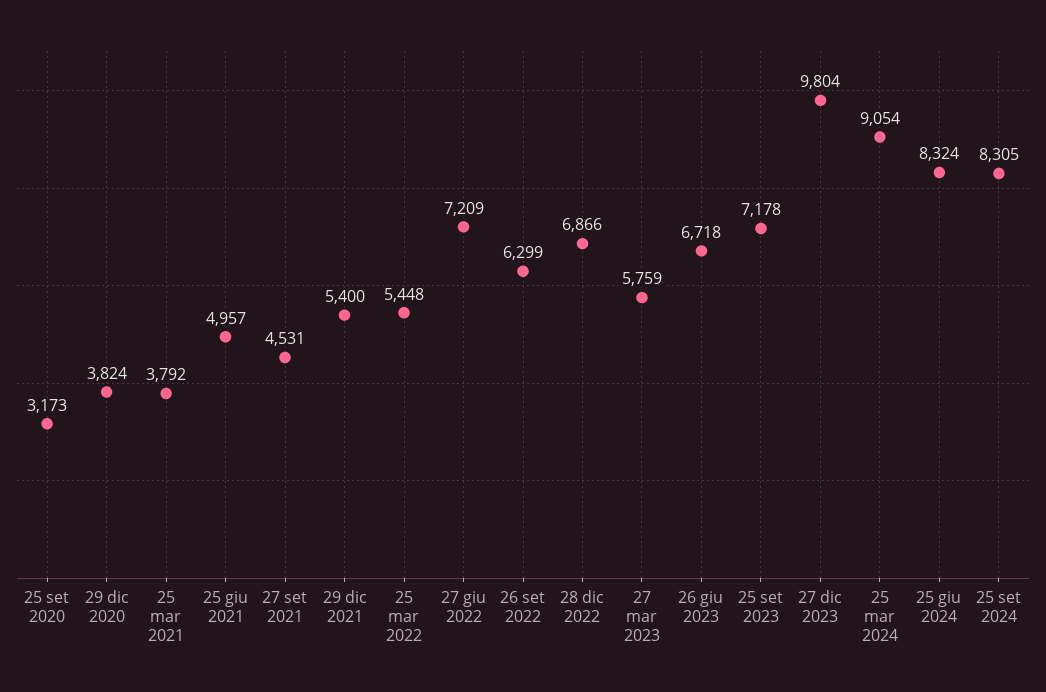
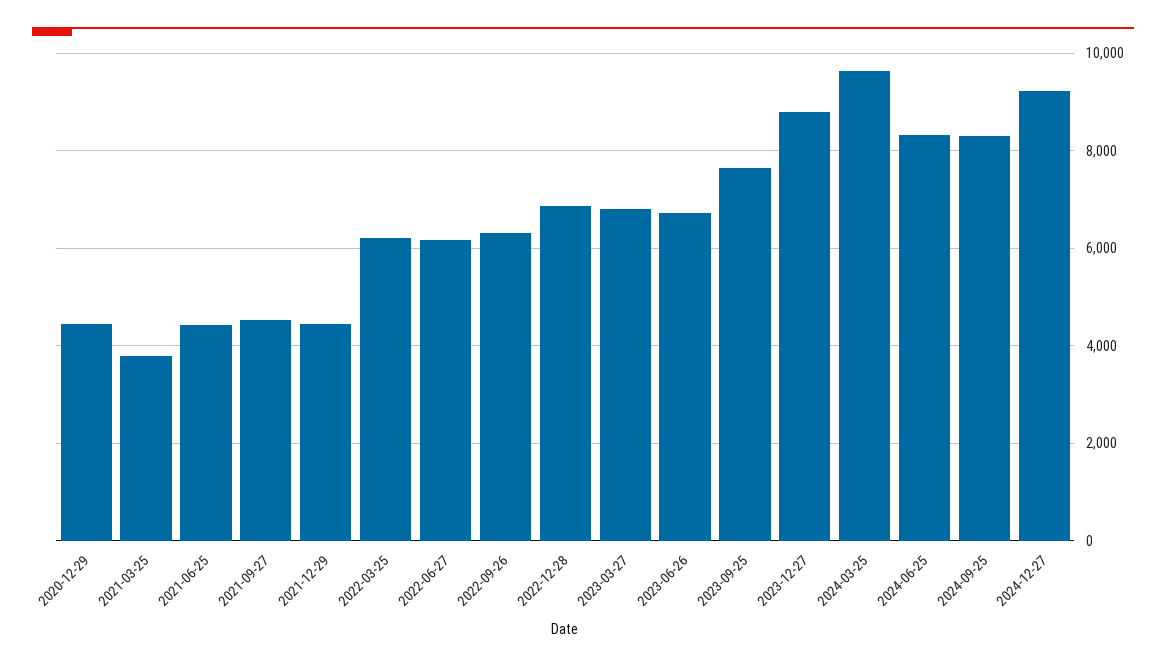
25 set 2020: 3173 -> none
29 dic 2020: 3824 -> 4400
25 giu 2021: 4957 -> 4400
29 dic 2021: 5400 -> 4400
25 mar 2022: 5448 -> 6200
27 giu 2022: 7209 -> 6200
27 mar 2023: 5759 -> 6800
25 set 2023: 7178 -> 7600
27 dic 2023: 9804 -> 8800
25 mar 2024: 9054 -> 9600
2024-12-27: none -> 9200

